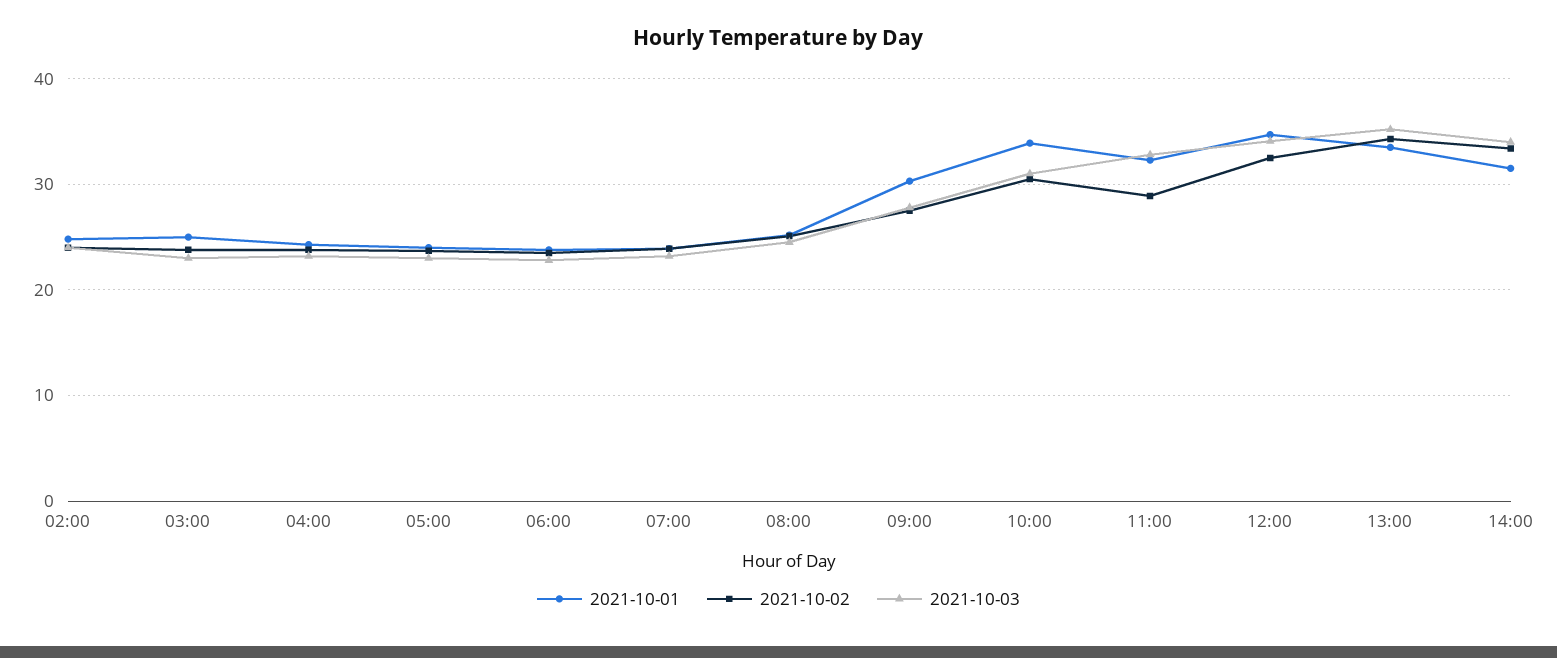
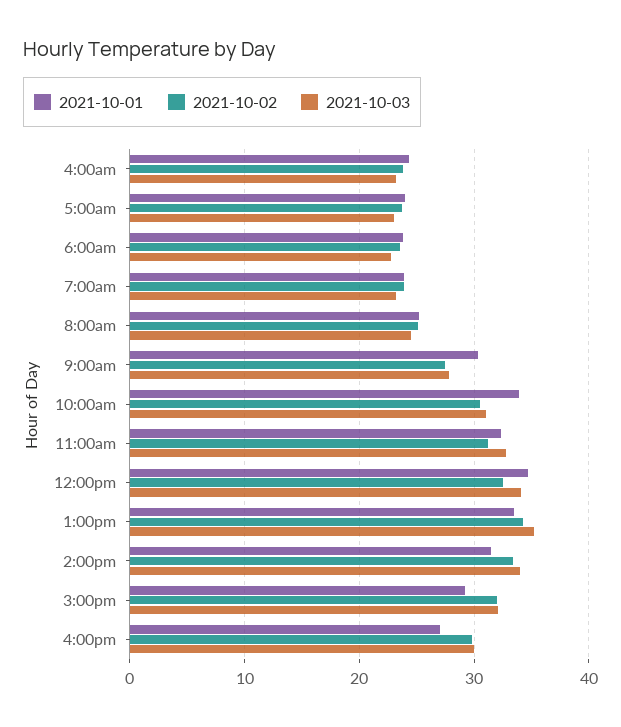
2021-10-01, 02:00: 25 -> none
2021-10-02, 02:00: 24 -> none
2021-10-03, 02:00: 24 -> none
2021-10-01, 03:00: 25 -> none
2021-10-02, 03:00: 24 -> none
2021-10-03, 03:00: 23 -> none
2021-10-02, 11:00: 29 -> 31
2021-10-01, 3:00pm: none -> 29
2021-10-02, 3:00pm: none -> 32
2021-10-03, 3:00pm: none -> 32
2021-10-01, 4:00pm: none -> 27
2021-10-02, 4:00pm: none -> 30
2021-10-03, 4:00pm: none -> 30

